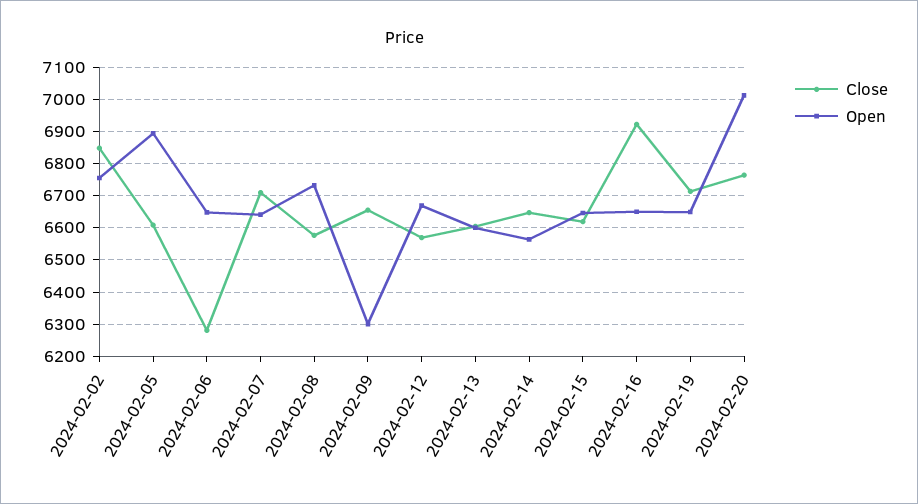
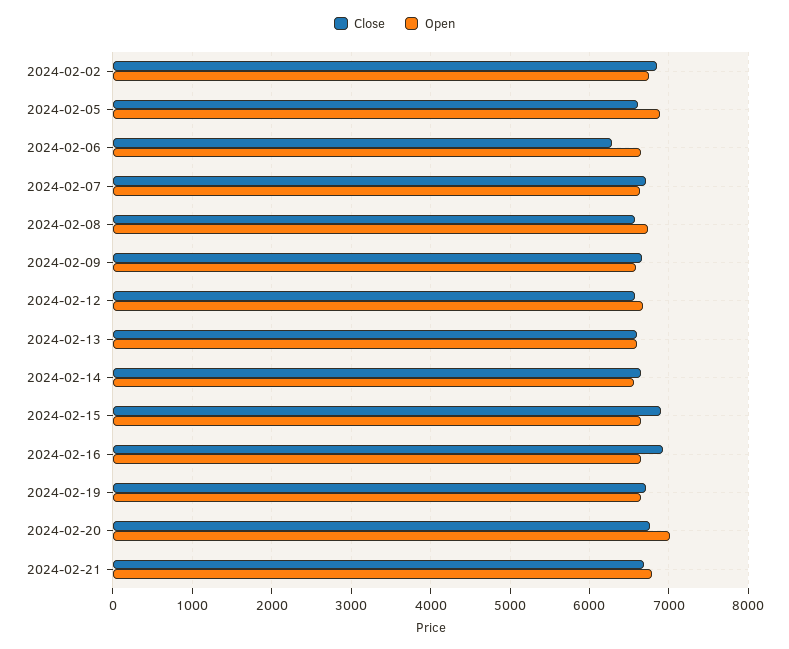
Open, 2024-02-09: 6300 -> 6600
Close, 2024-02-15: 6620 -> 6900
Close, 2024-02-21: none -> 6700
Open, 2024-02-21: none -> 6800

